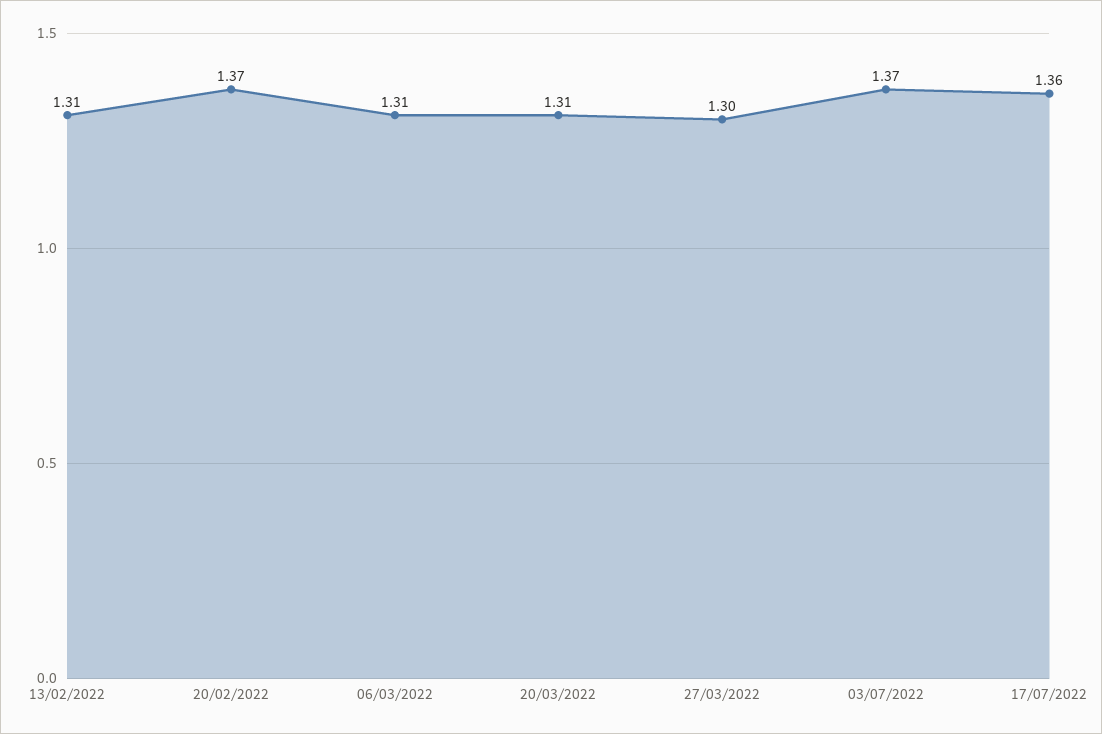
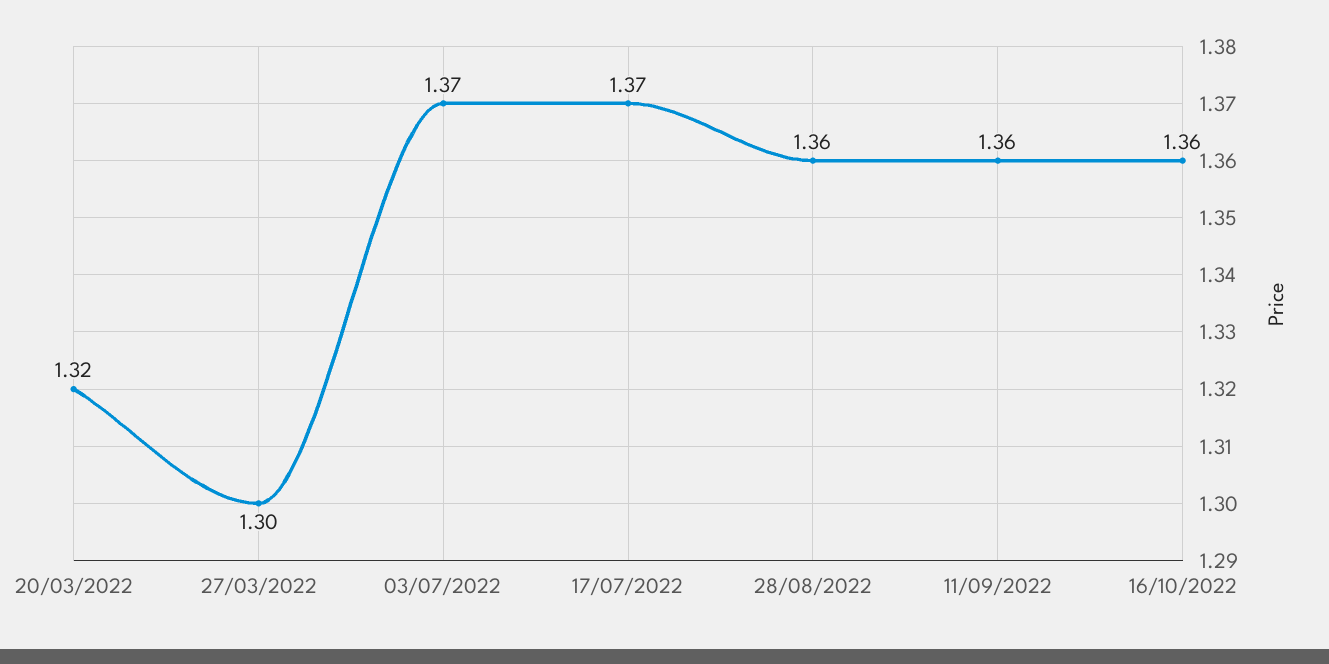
13/02/2022: 1.31 -> none
20/02/2022: 1.37 -> none
06/03/2022: 1.31 -> none
20/03/2022: 1.31 -> 1.32
17/07/2022: 1.36 -> 1.37
28/08/2022: none -> 1.36
11/09/2022: none -> 1.36
16/10/2022: none -> 1.36

